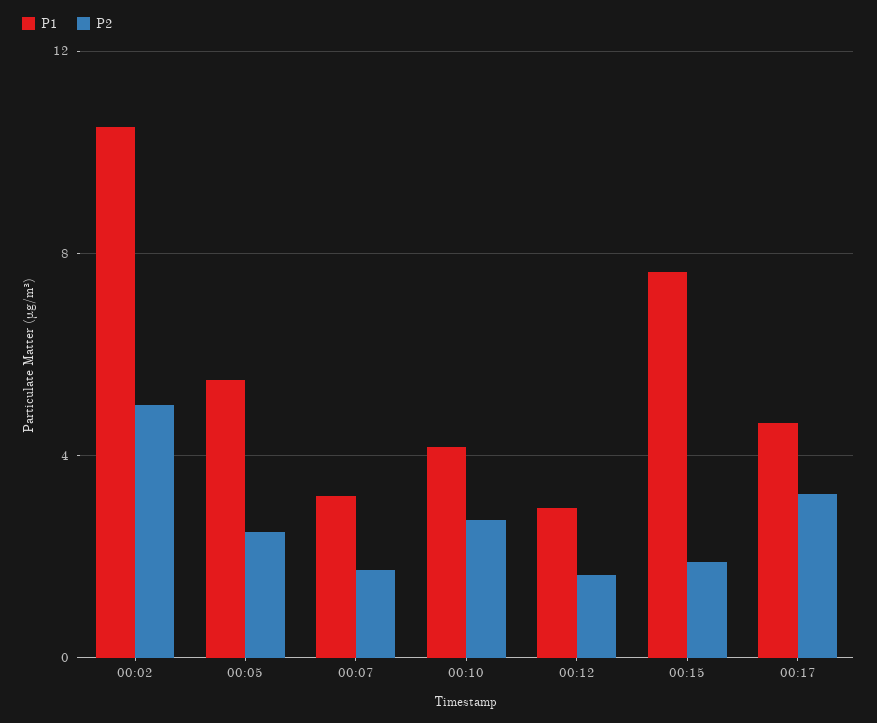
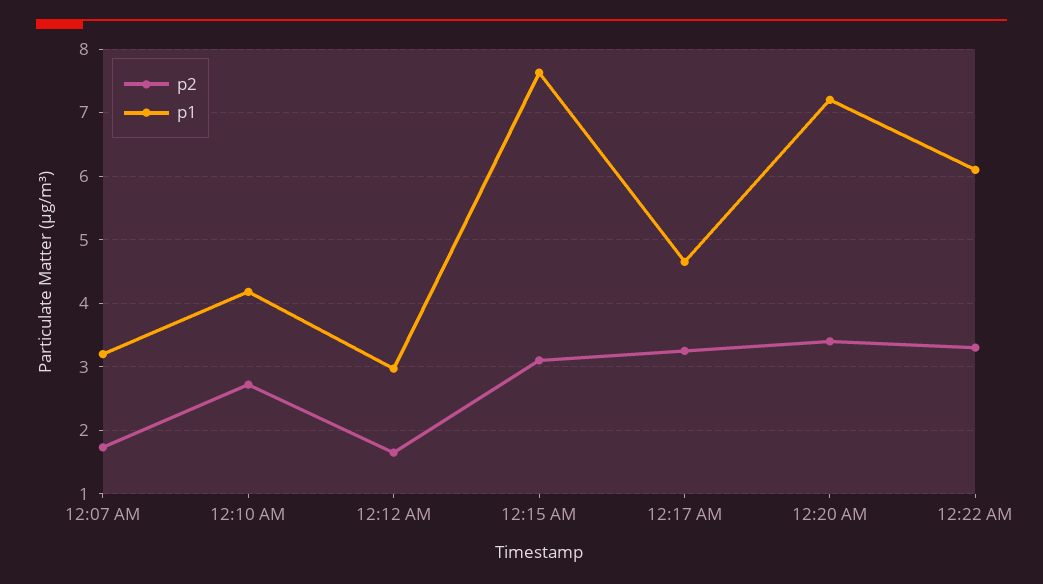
P1, 00:02: 10.5 -> none
P2, 00:02: 5 -> none
P1, 00:05: 5.5 -> none
P2, 00:05: 2.5 -> none
P2, 00:15: 2 -> 3.1
P2, 12:20 AM: none -> 3.4
P1, 12:20 AM: none -> 7.2
P2, 12:22 AM: none -> 3.3
P1, 12:22 AM: none -> 6.1

